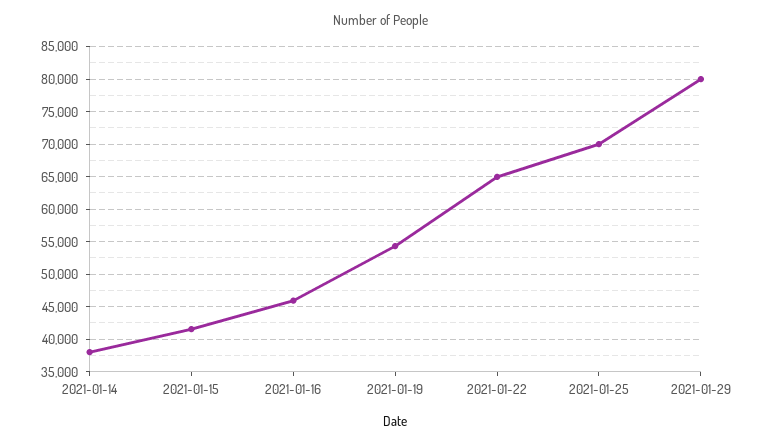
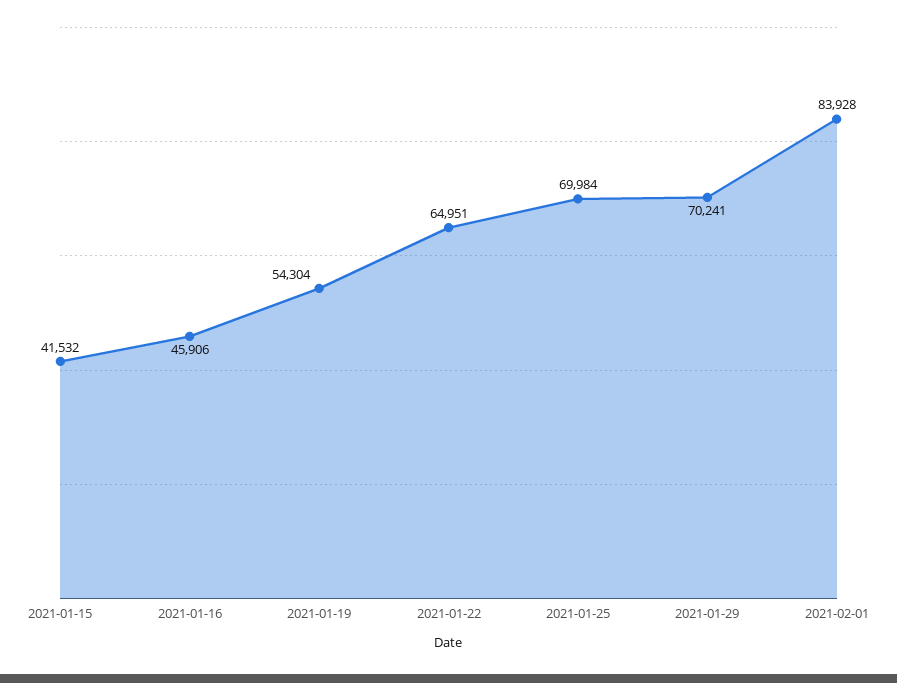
2021-01-14: 38000 -> none
2021-01-29: 80000 -> 70241
2021-02-01: none -> 83928

